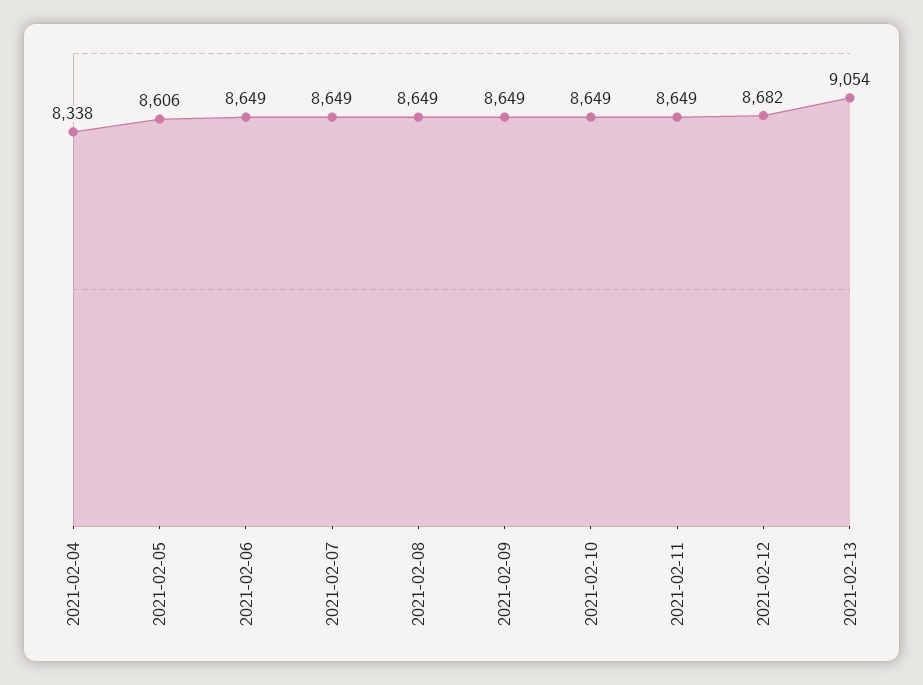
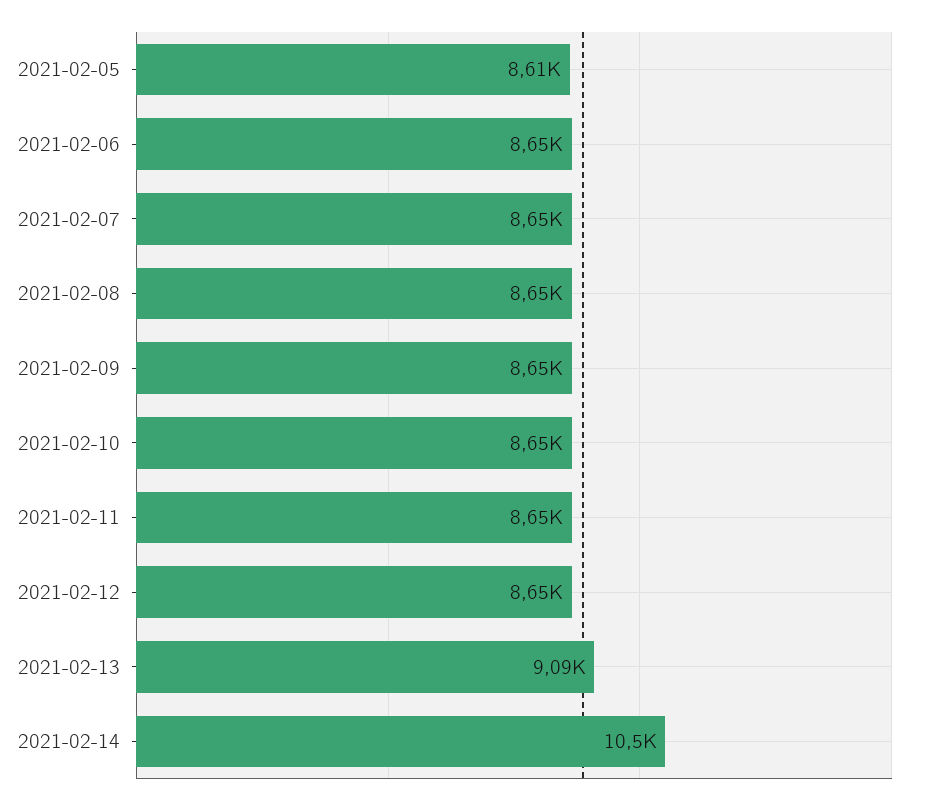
2021-02-04: 8338 -> none
2021-02-12: 8682 -> 8650
2021-02-13: 9054 -> 9090
2021-02-14: none -> 10500

